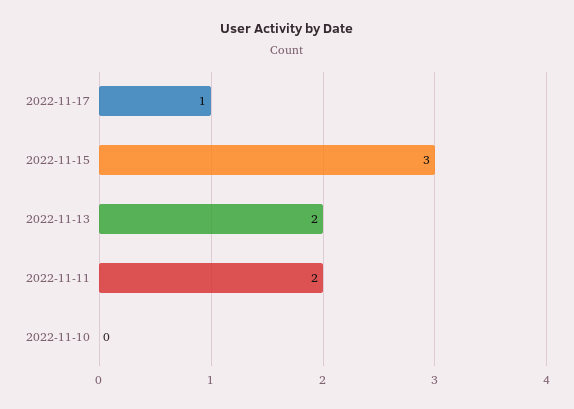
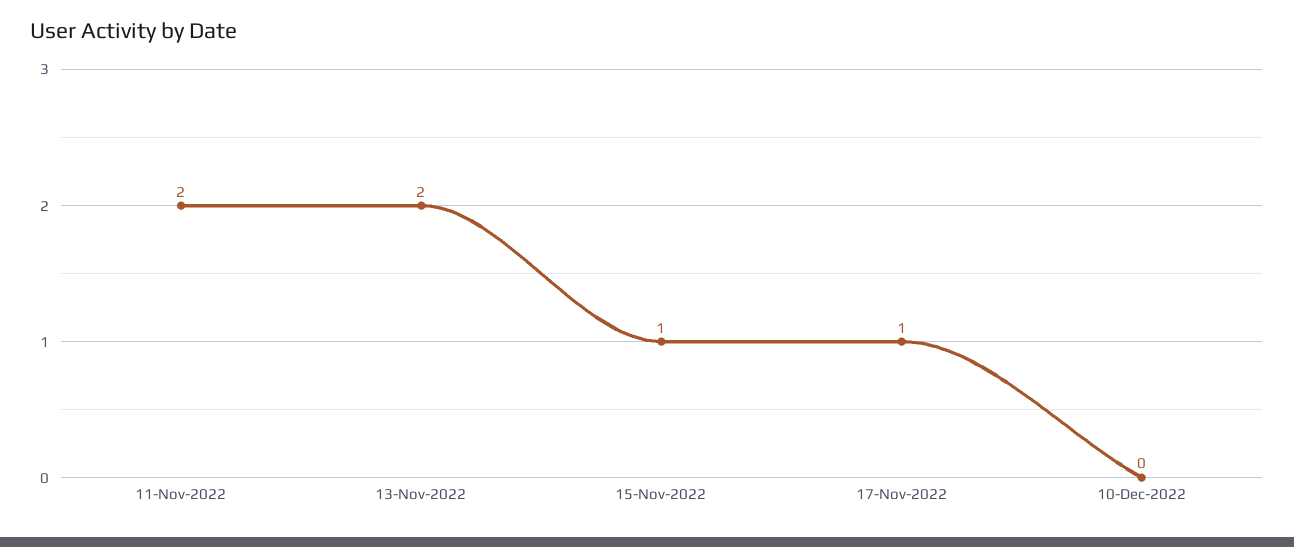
2022-11-15: 3 -> 1
2022-11-10: 0 -> none
10-Dec-2022: none -> 0

